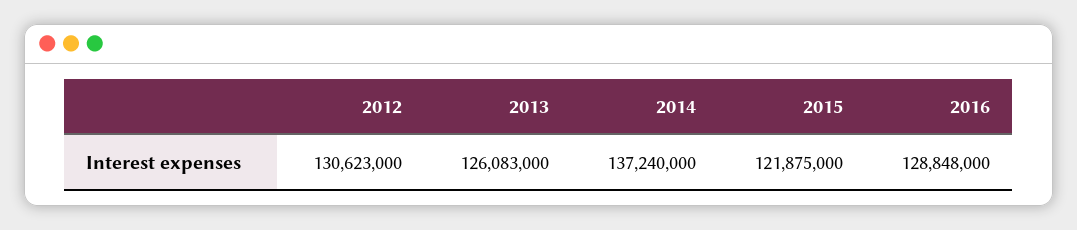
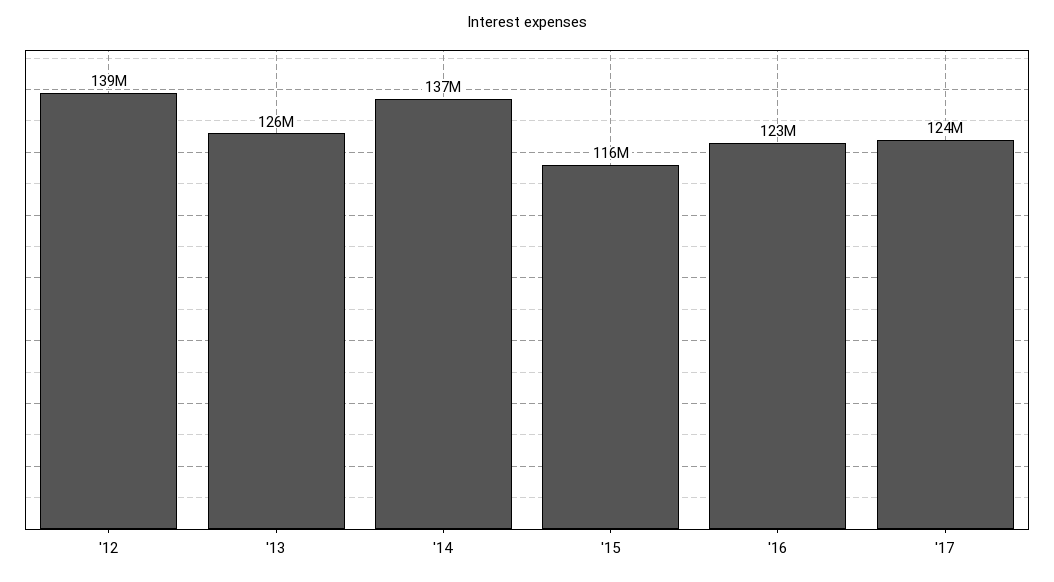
2012: 130623000 -> 139000000
2015: 121875000 -> 116000000
2016: 128848000 -> 123000000
'17: none -> 124000000

